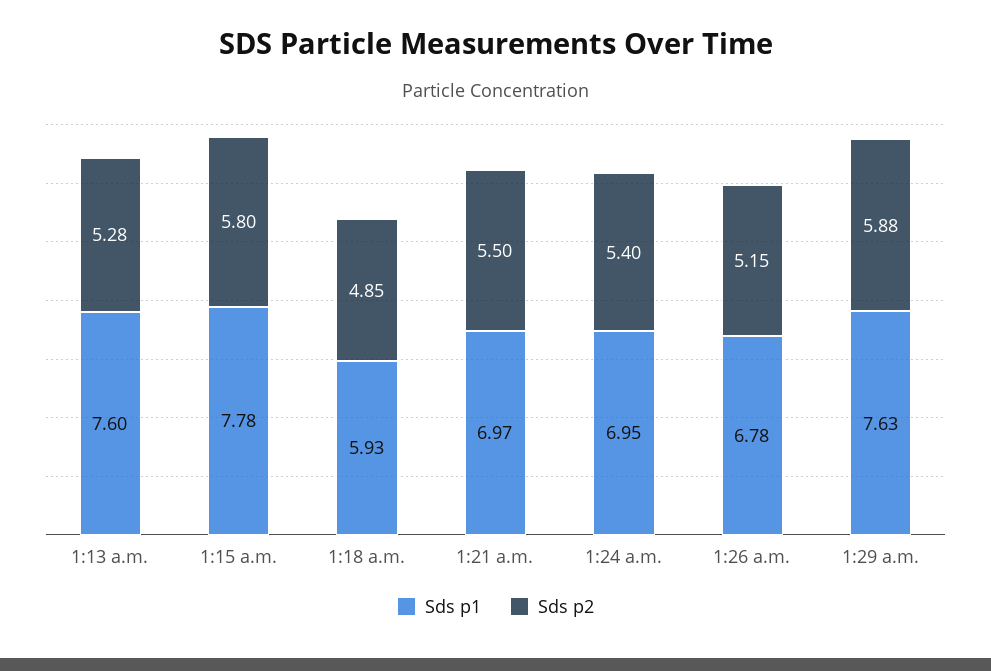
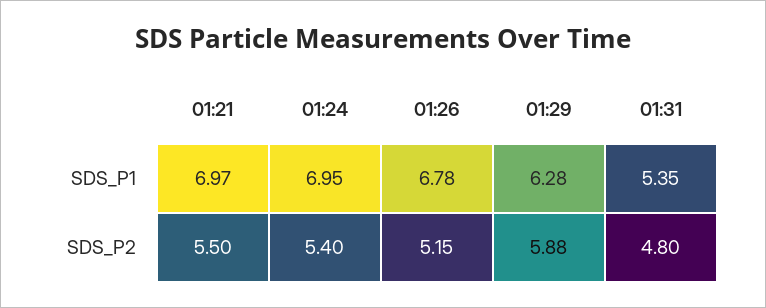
Sds p1, 1:13 a.m.: 7.6 -> none
Sds p2, 1:13 a.m.: 5.28 -> none
Sds p1, 1:15 a.m.: 7.78 -> none
Sds p2, 1:15 a.m.: 5.8 -> none
Sds p1, 1:18 a.m.: 5.93 -> none
Sds p2, 1:18 a.m.: 4.85 -> none
Sds p1, 1:29 a.m.: 7.63 -> 6.28
Sds p1, 01:31: none -> 5.35
Sds p2, 01:31: none -> 4.8

